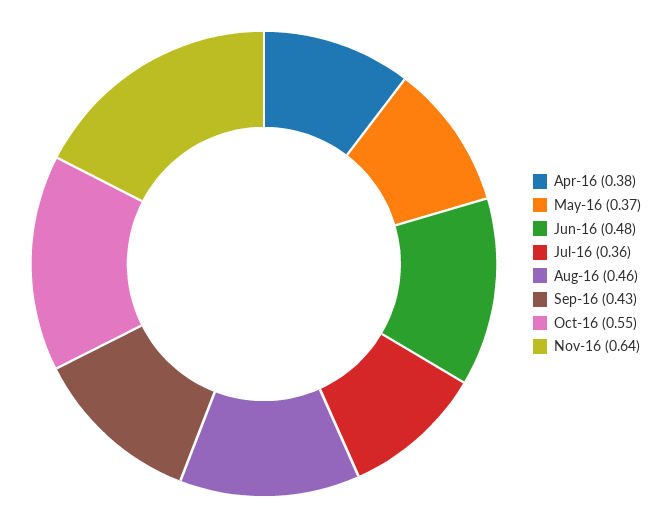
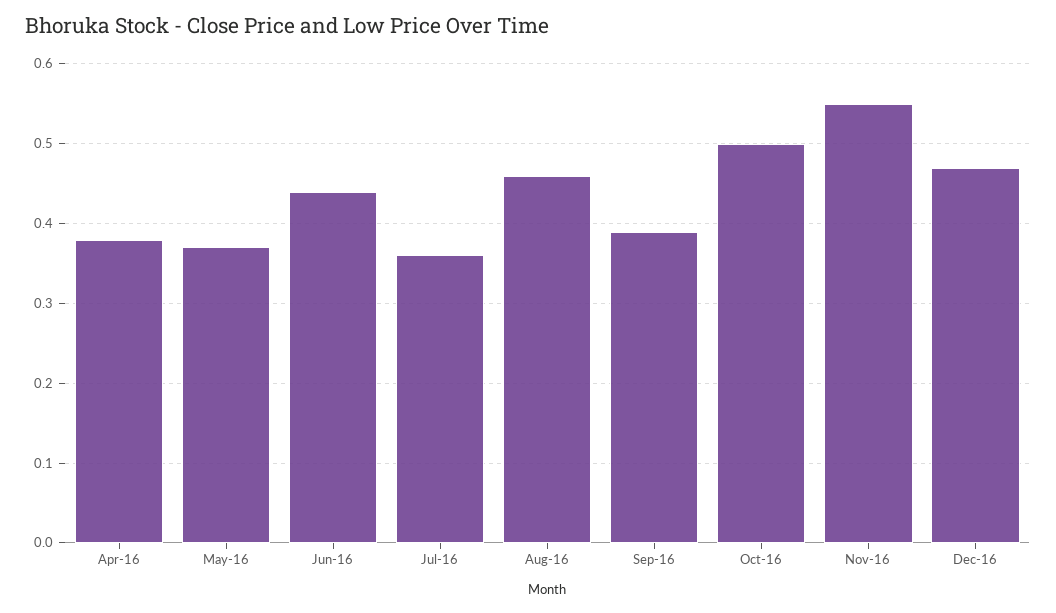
Jun-16: 0.48 -> 0.44
Sep-16: 0.43 -> 0.39
Oct-16: 0.55 -> 0.5
Nov-16: 0.64 -> 0.55
Dec-16: none -> 0.47

